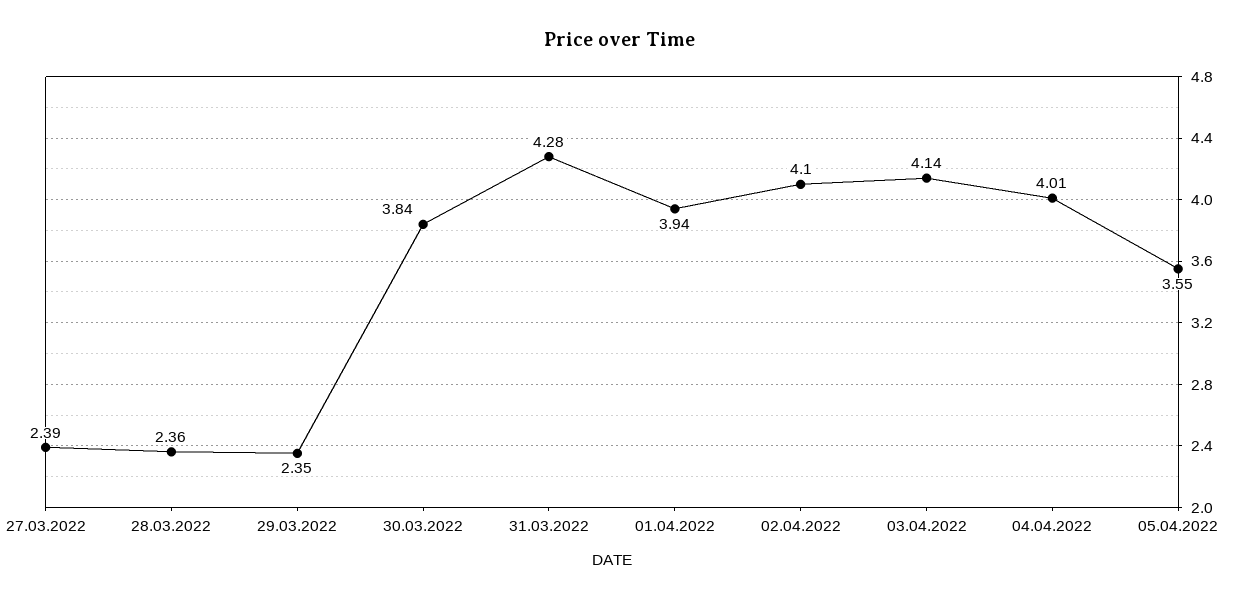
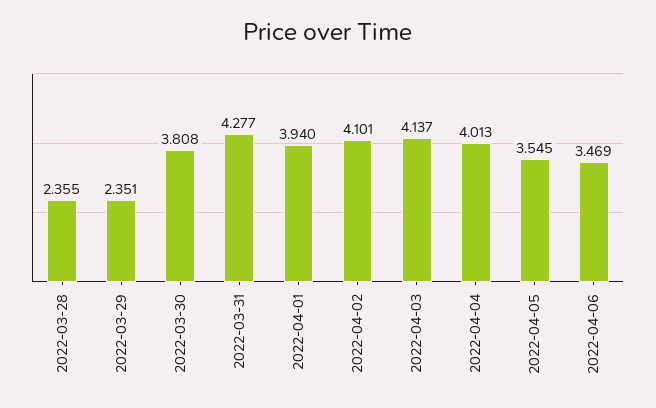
27.03.2022: 2.39 -> none
30.03.2022: 3.84 -> 3.808
2022-04-06: none -> 3.469

